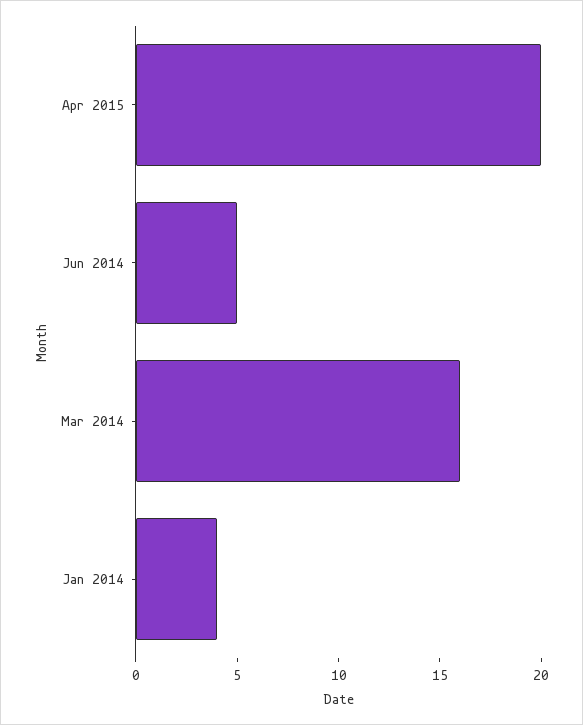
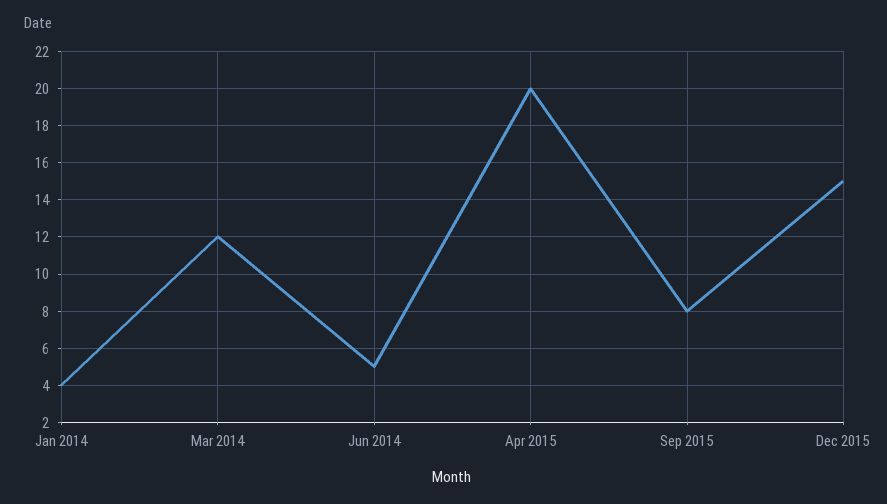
Mar 2014: 16 -> 12
Sep 2015: none -> 8
Dec 2015: none -> 15

